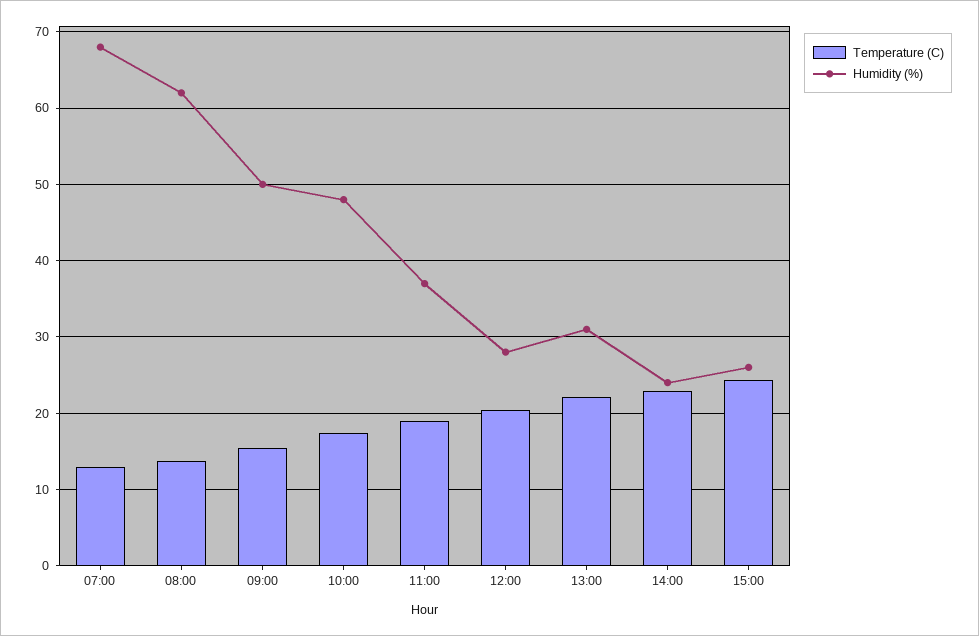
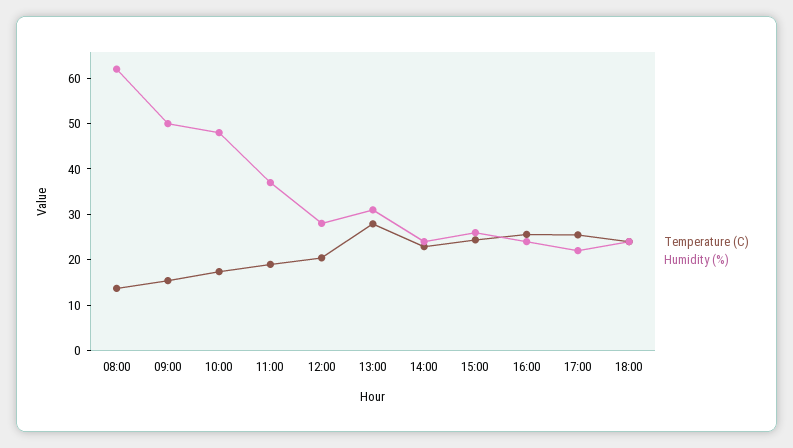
Temperature (C), 07:00: 13 -> none
Humidity (%), 07:00: 68 -> none
Temperature (C), 13:00: 22 -> 28
Temperature (C), 16:00: none -> 26
Humidity (%), 16:00: none -> 24
Temperature (C), 17:00: none -> 26
Humidity (%), 17:00: none -> 22
Temperature (C), 18:00: none -> 24
Humidity (%), 18:00: none -> 24

